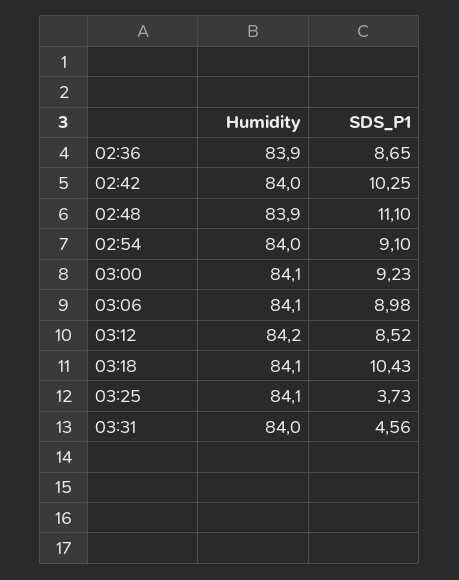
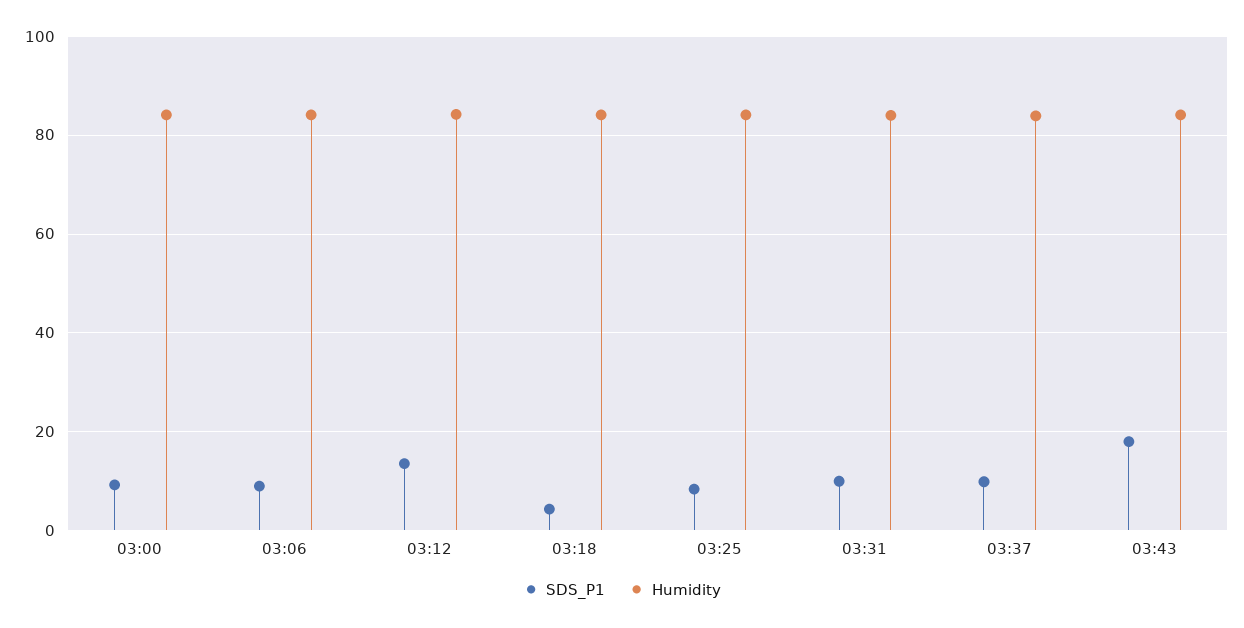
Humidity, 02:36: 83.9 -> none
SDS_P1, 02:36: 8.65 -> none
Humidity, 02:42: 84 -> none
SDS_P1, 02:42: 10.25 -> none
Humidity, 02:48: 83.9 -> none
SDS_P1, 02:48: 11.1 -> none
Humidity, 02:54: 84 -> none
SDS_P1, 02:54: 9.1 -> none
SDS_P1, 03:12: 8.52 -> 14
SDS_P1, 03:18: 10.43 -> 4
SDS_P1, 03:25: 3.73 -> 8
SDS_P1, 03:31: 4.56 -> 10
SDS_P1, 03:37: none -> 10
Humidity, 03:37: none -> 84
SDS_P1, 03:43: none -> 18
Humidity, 03:43: none -> 84

